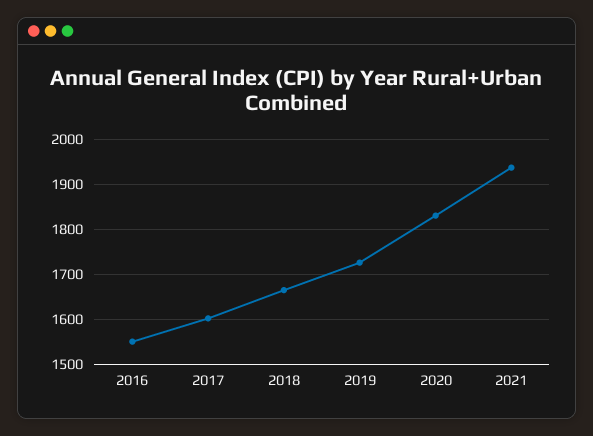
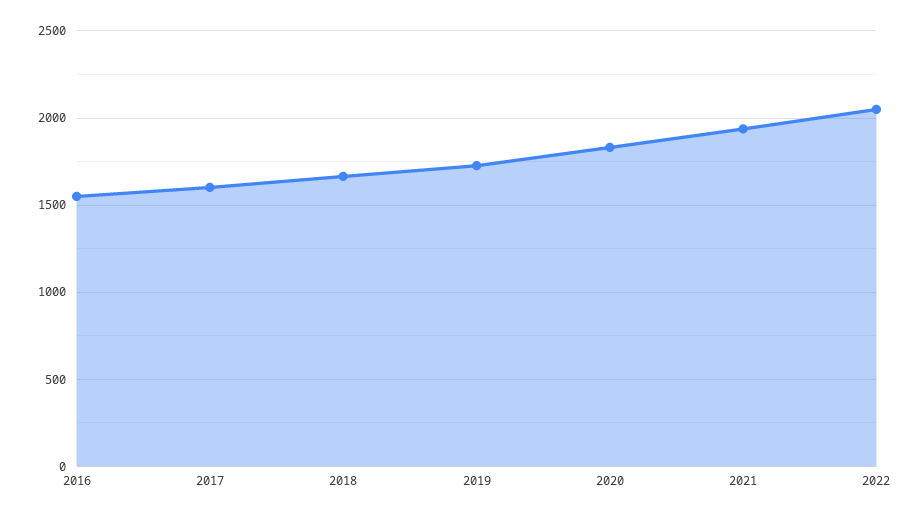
2022: none -> 2050

